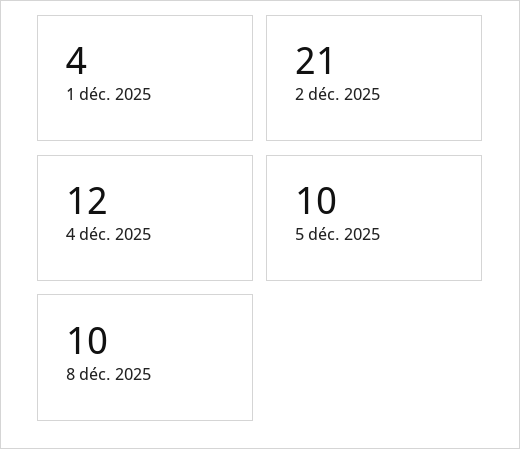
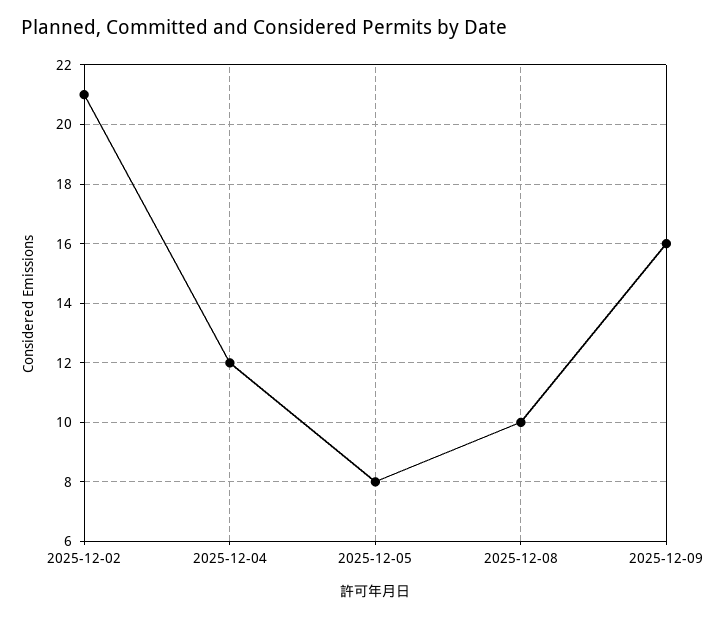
1 déc. 2025: 4 -> none
5 déc. 2025: 10 -> 8
2025-12-09: none -> 16

